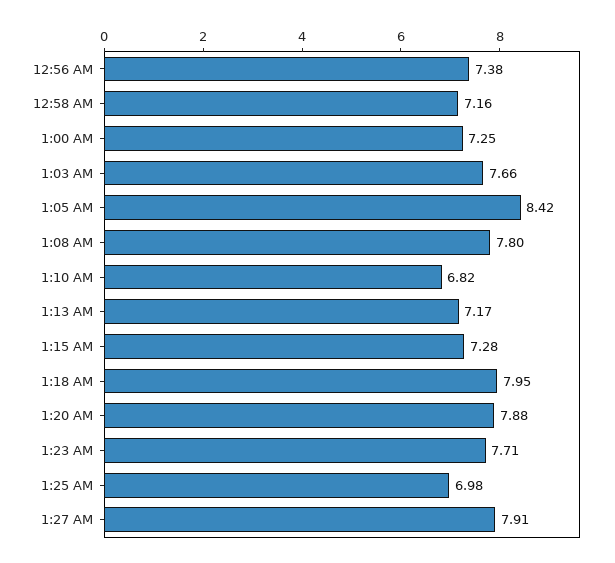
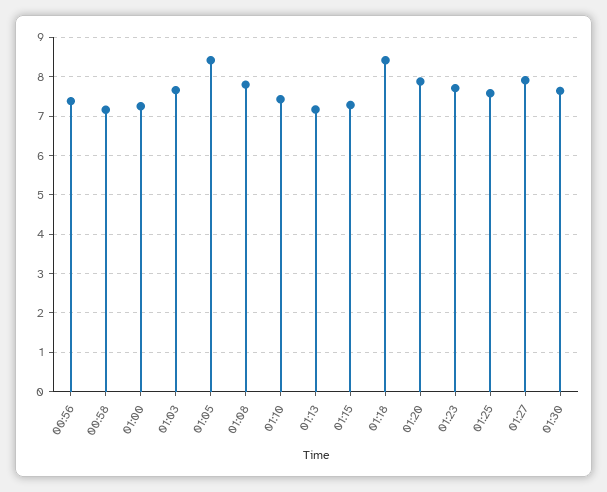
1:10 AM: 6.82 -> 7.4
1:18 AM: 7.95 -> 8.4
1:25 AM: 6.98 -> 7.6
01:30: none -> 7.6

